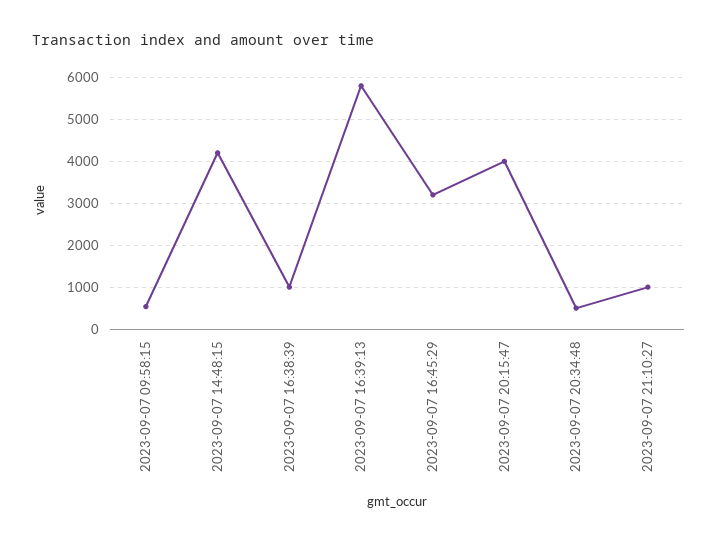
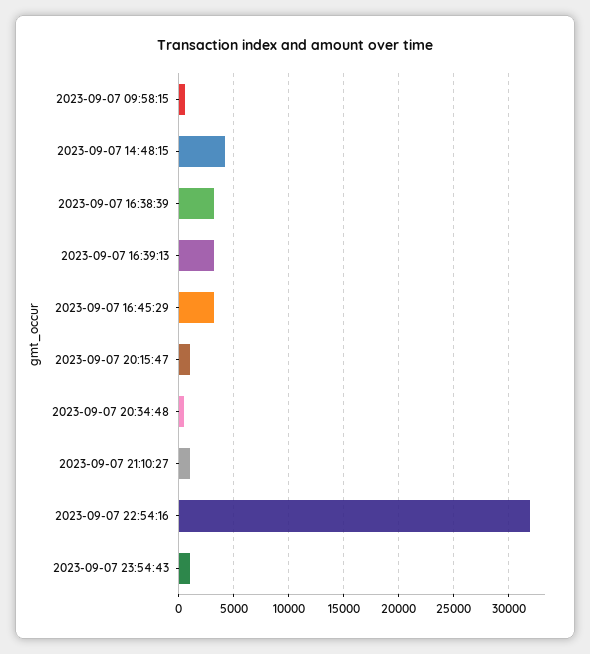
2023-09-07 16:38:39: 1000 -> 3000
2023-09-07 16:39:13: 5800 -> 3000
2023-09-07 20:15:47: 4000 -> 1000
2023-09-07 22:54:16: none -> 32000
2023-09-07 23:54:43: none -> 1000

